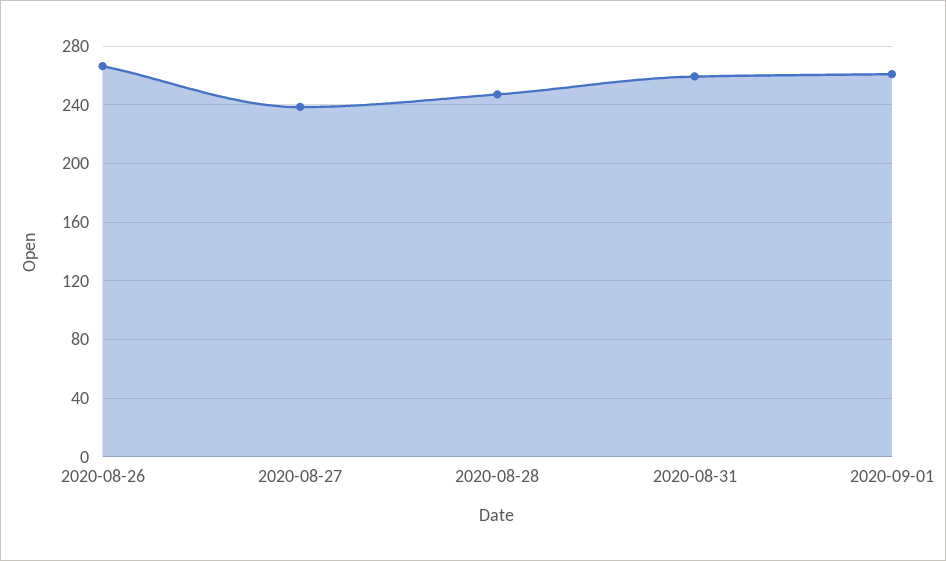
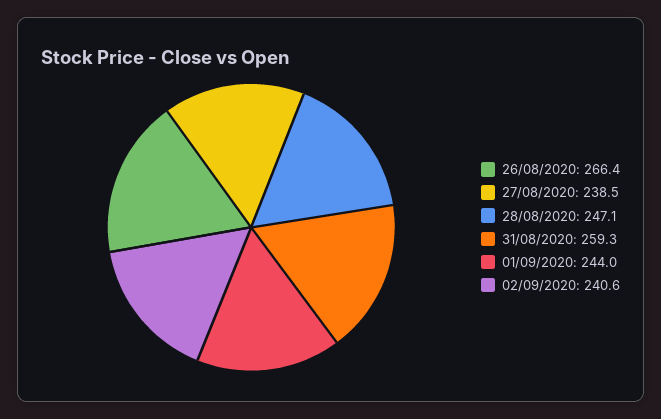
2020-09-01: 260 -> 244
02/09/2020: none -> 240.6

